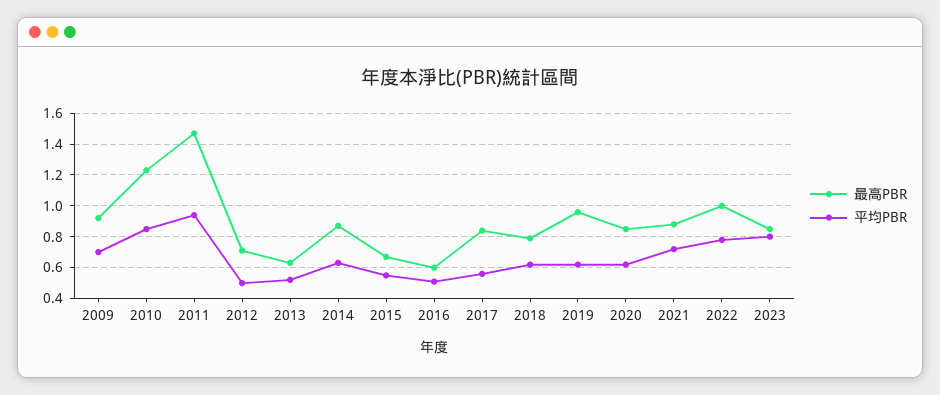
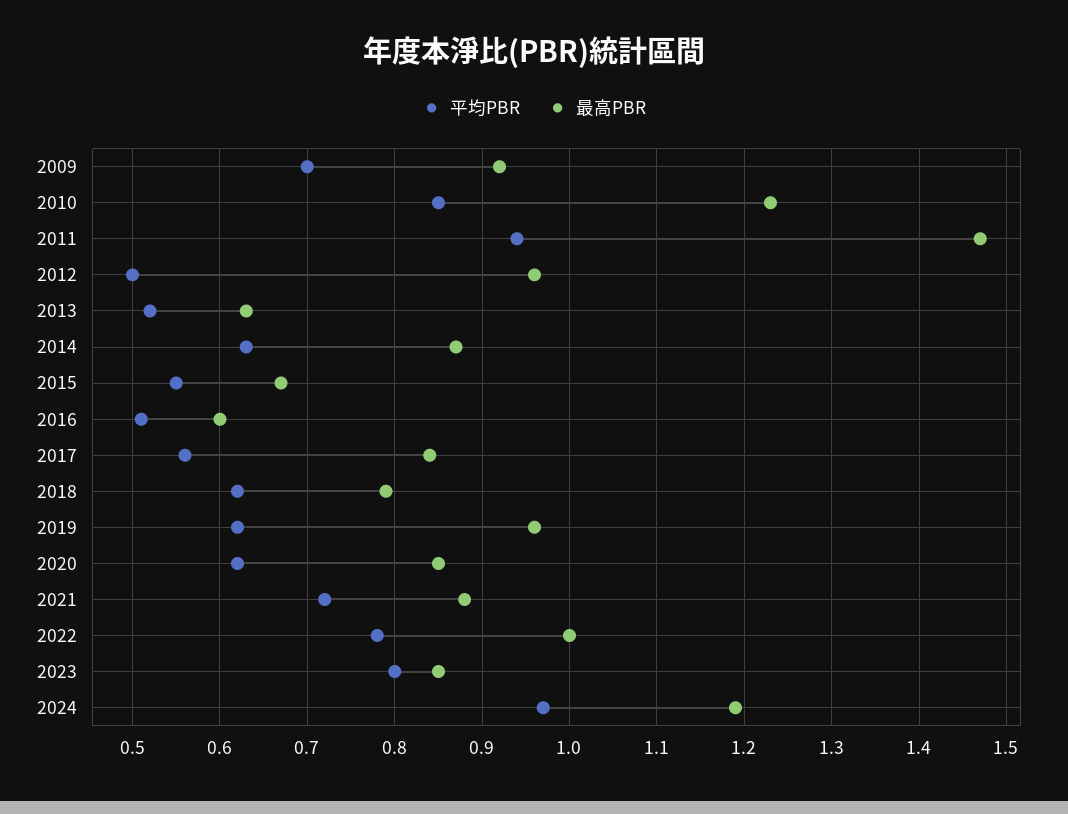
最高PBR, 2012: 0.7 -> 0.96
平均PBR, 2024: none -> 0.97
最高PBR, 2024: none -> 1.19

